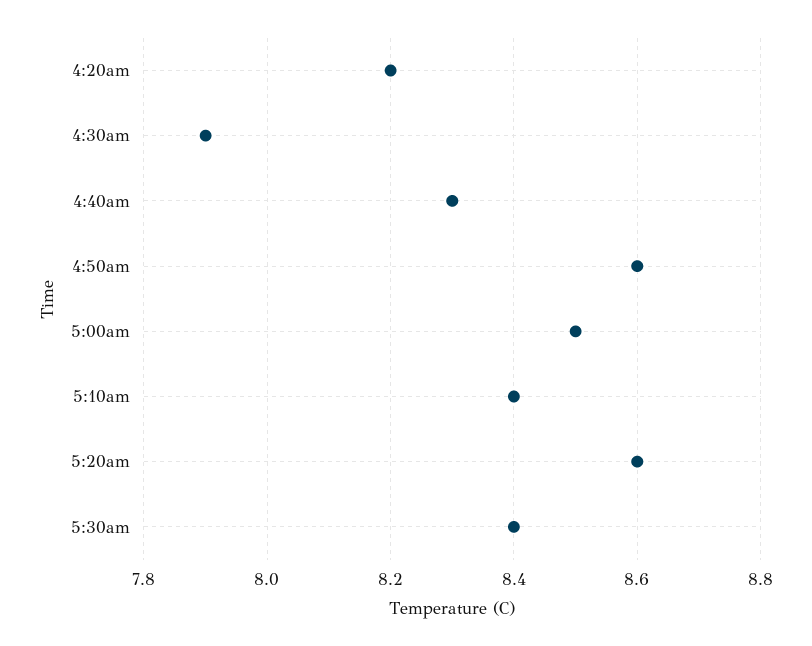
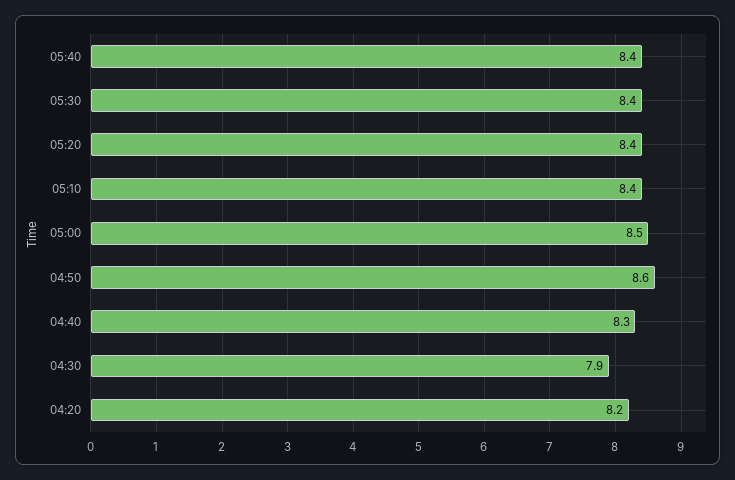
5:20am: 8.6 -> 8.4
05:40: none -> 8.4

